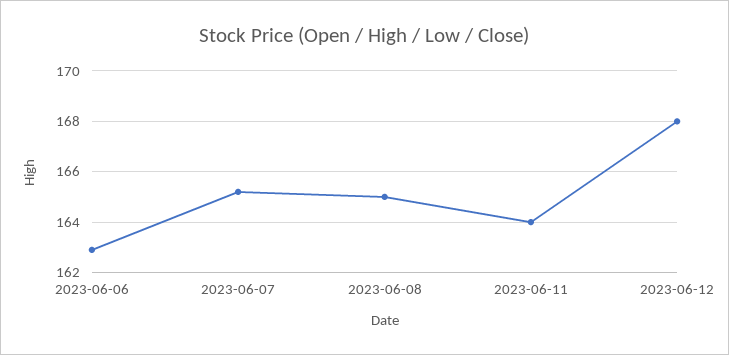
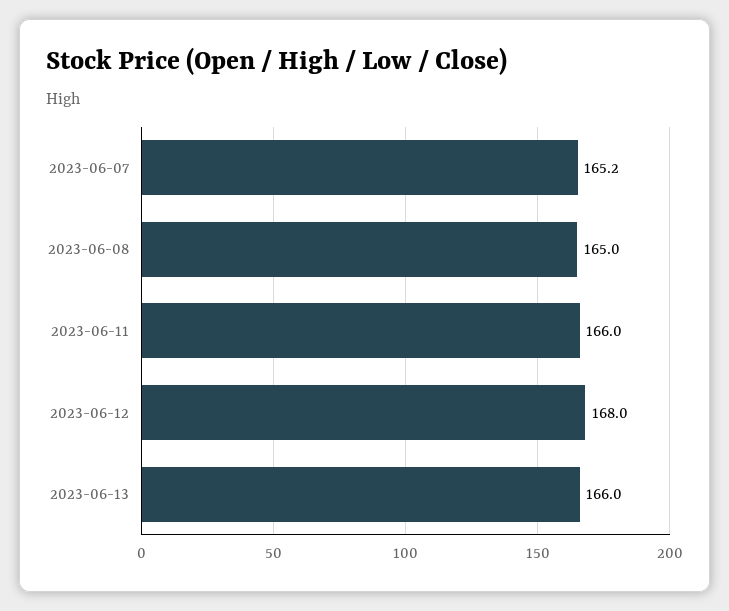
2023-06-06: 163 -> none
2023-06-11: 164 -> 166
2023-06-13: none -> 166

